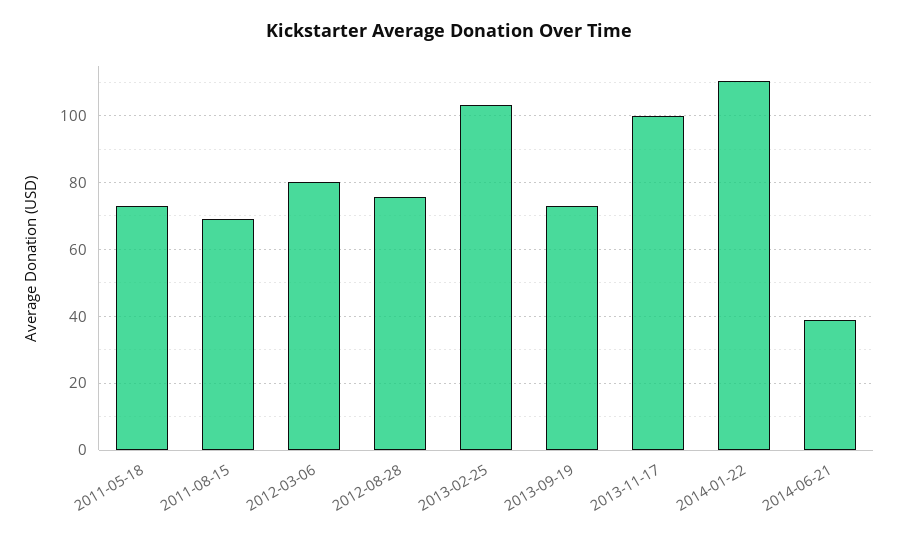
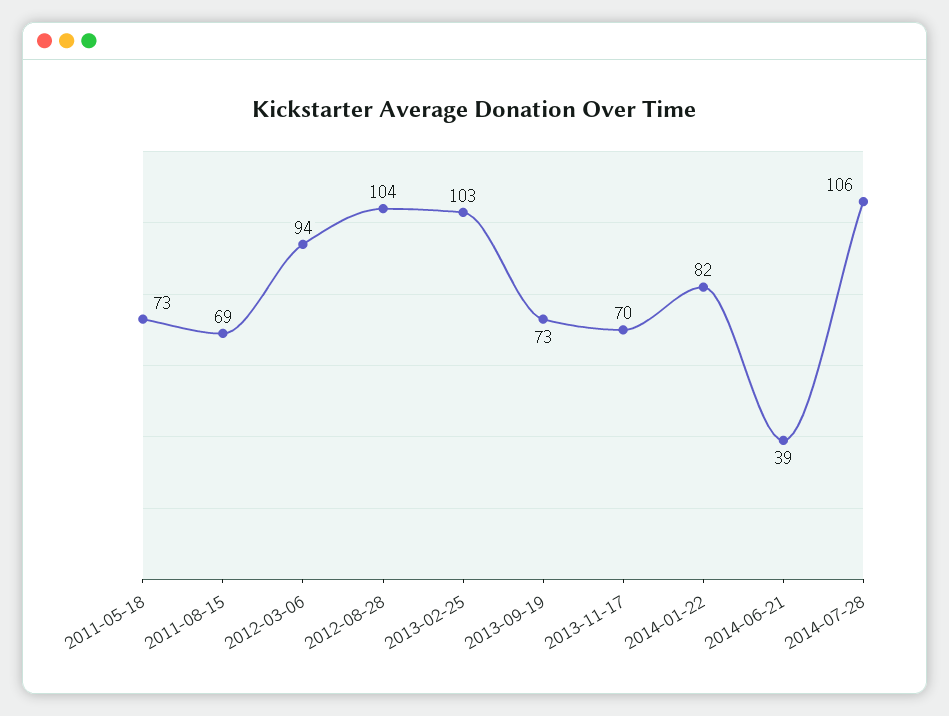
2012-03-06: 80 -> 94
2012-08-28: 76 -> 104
2013-11-17: 100 -> 70
2014-01-22: 110 -> 82
2014-07-28: none -> 106

